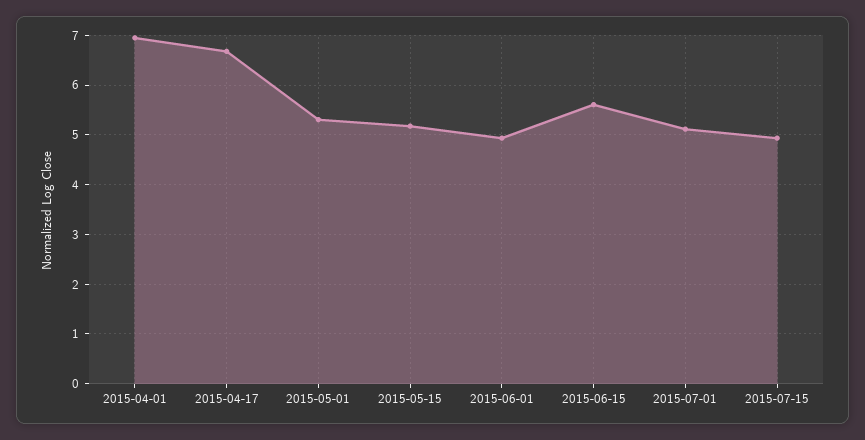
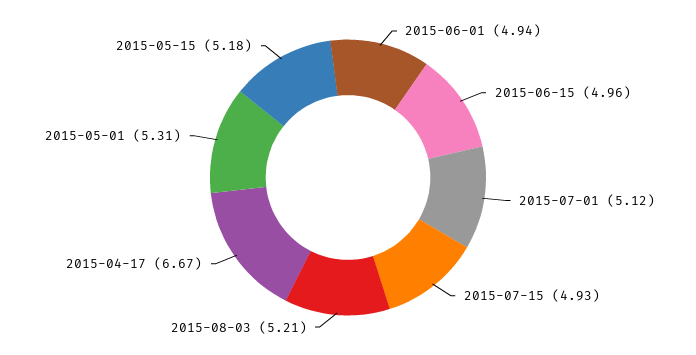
2015-04-01: 7 -> none
2015-06-15: 5.6 -> 4.96
2015-08-03: none -> 5.21

